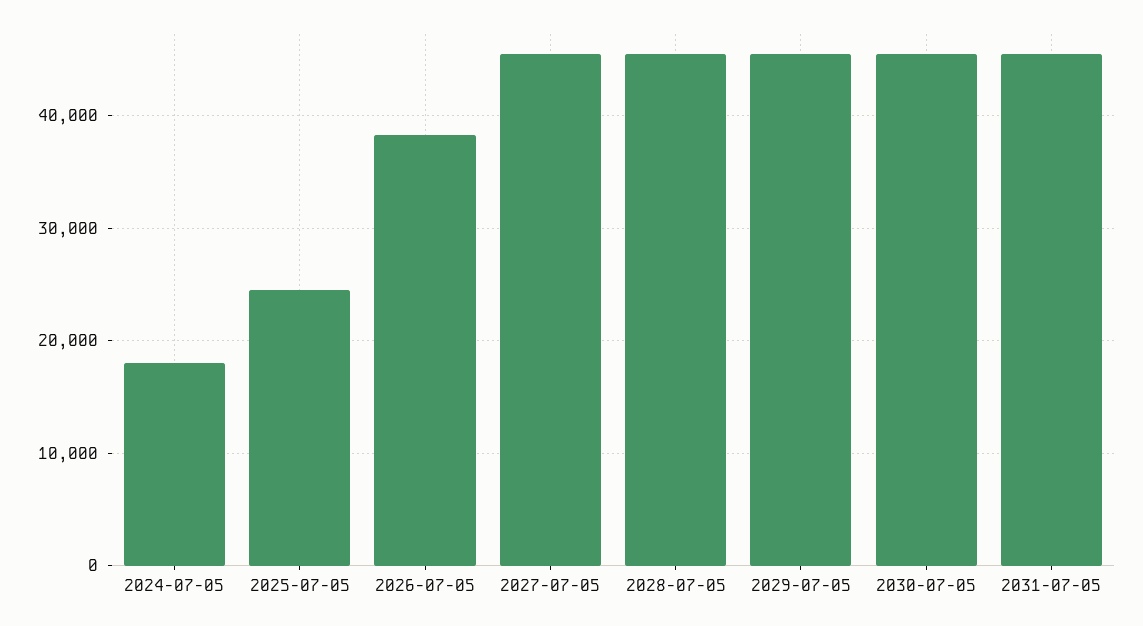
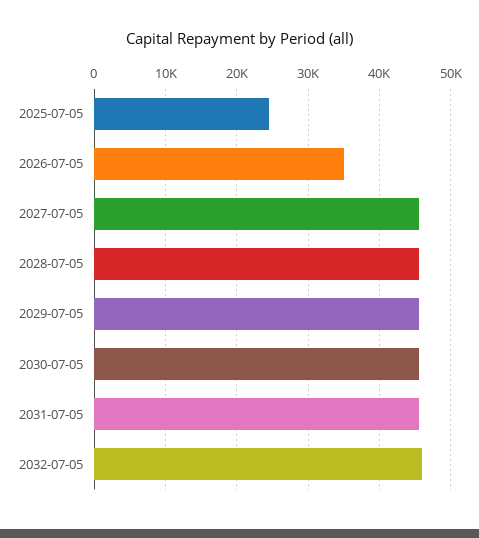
2024-07-05: 18000 -> none
2026-07-05: 38000 -> 35000
2032-07-05: none -> 46000

